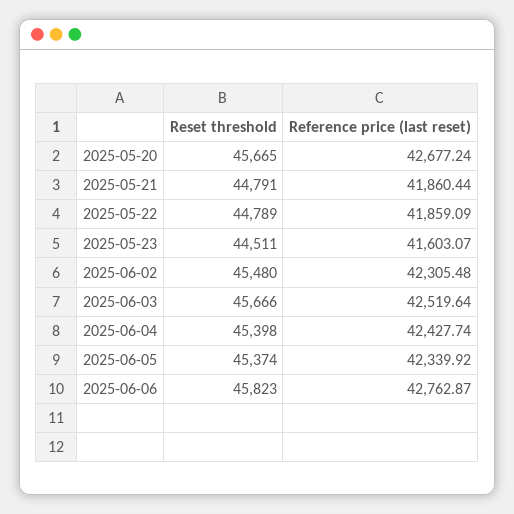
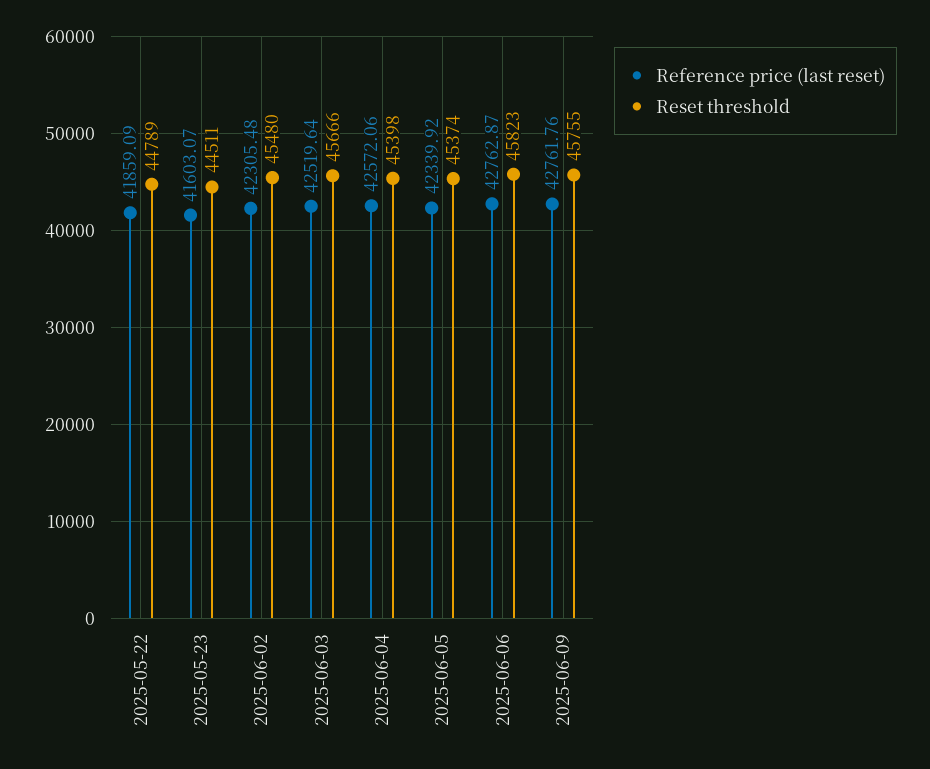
Reset threshold, 2025-05-20: 45665 -> none
Reference price (last reset), 2025-05-20: 42677.24 -> none
Reset threshold, 2025-05-21: 44791 -> none
Reference price (last reset), 2025-05-21: 41860.44 -> none
Reference price (last reset), 2025-06-04: 42427.74 -> 42572.06
Reference price (last reset), 2025-06-09: none -> 42761.76
Reset threshold, 2025-06-09: none -> 45755

